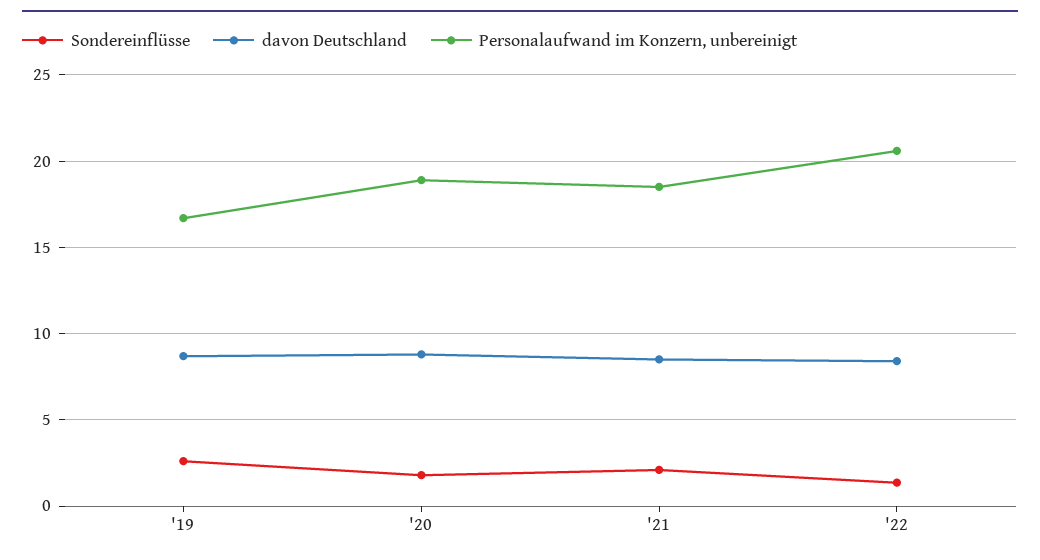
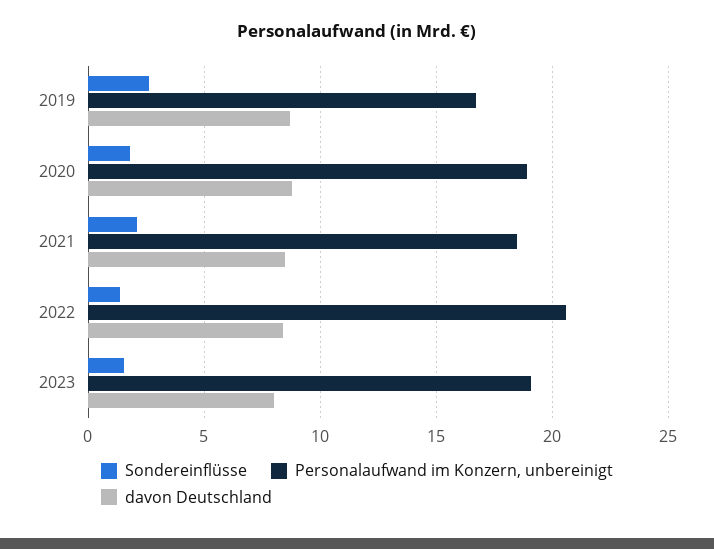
Sondereinflüsse, 2023: none -> 1.5
Personalaufwand im Konzern, unbereinigt, 2023: none -> 19
davon Deutschland, 2023: none -> 8

